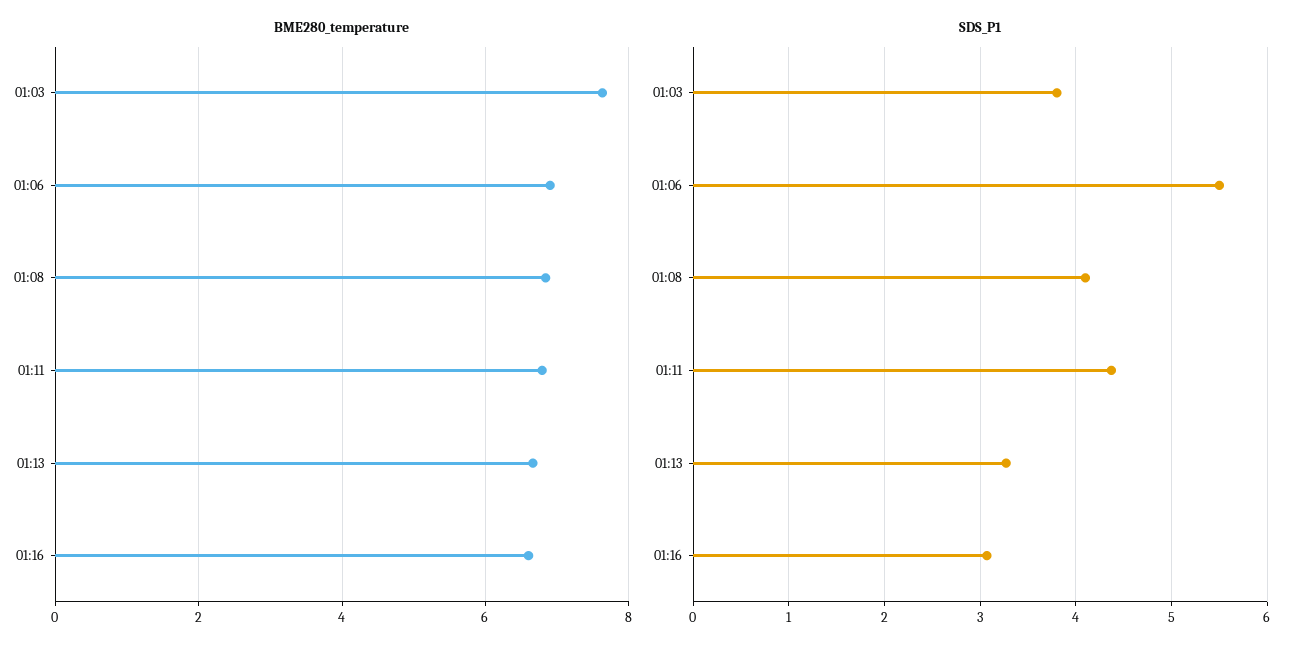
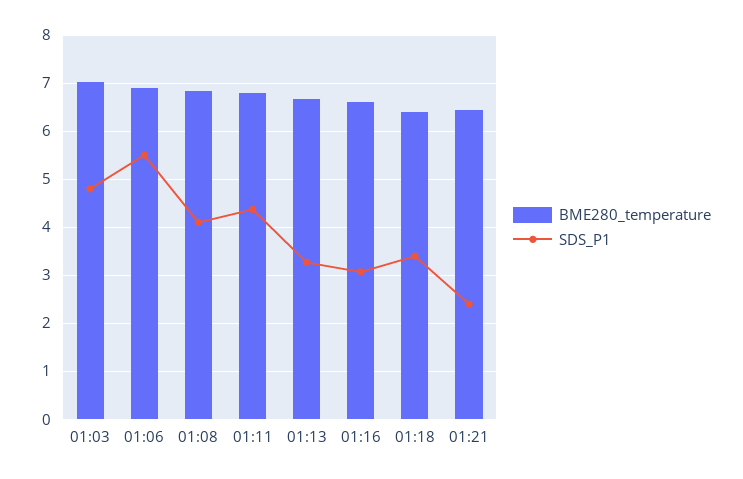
BME280_temperature, 01:03: 7.6 -> 7
SDS_P1, 01:03: 3.8 -> 4.8
BME280_temperature, 01:18: none -> 6.4
SDS_P1, 01:18: none -> 3.4
BME280_temperature, 01:21: none -> 6.4
SDS_P1, 01:21: none -> 2.4

